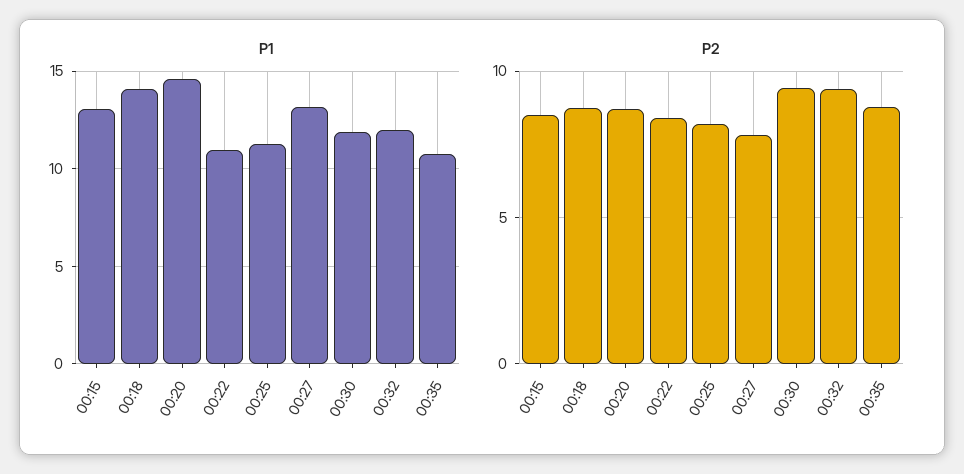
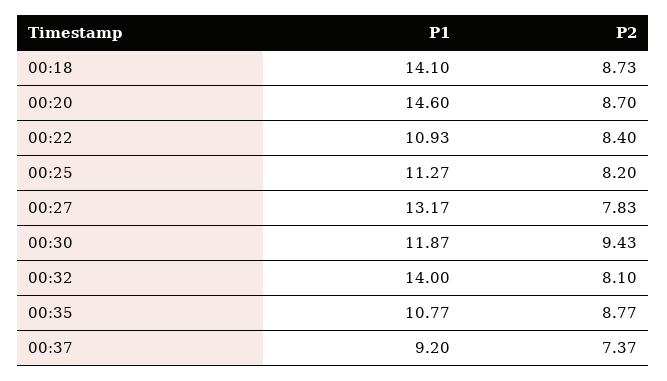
P1, 00:15: 13 -> none
P1, 00:32: 12 -> 14
P2, 00:15: 8.5 -> none
P2, 00:32: 9.5 -> 8.1
P1, 00:37: none -> 9.2
P2, 00:37: none -> 7.37

